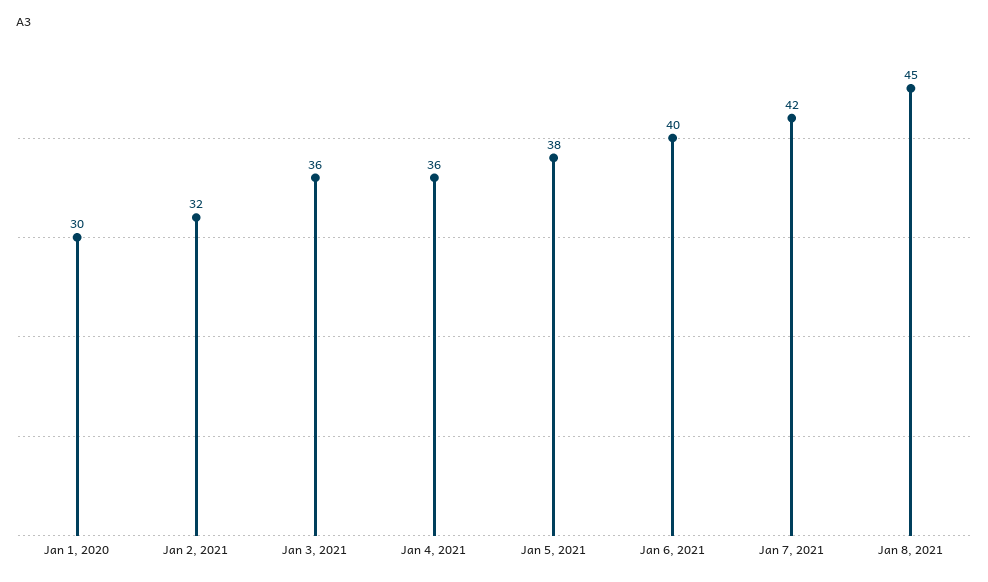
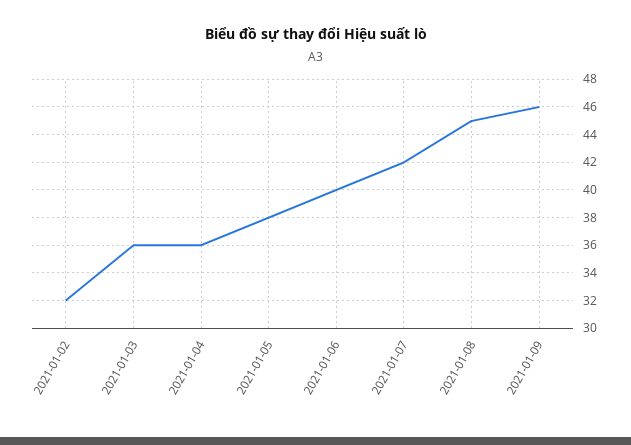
Jan 1, 2020: 30 -> none
2021-01-09: none -> 46

